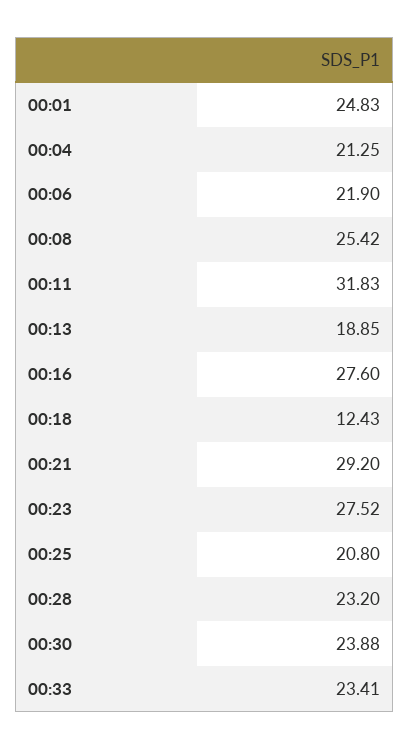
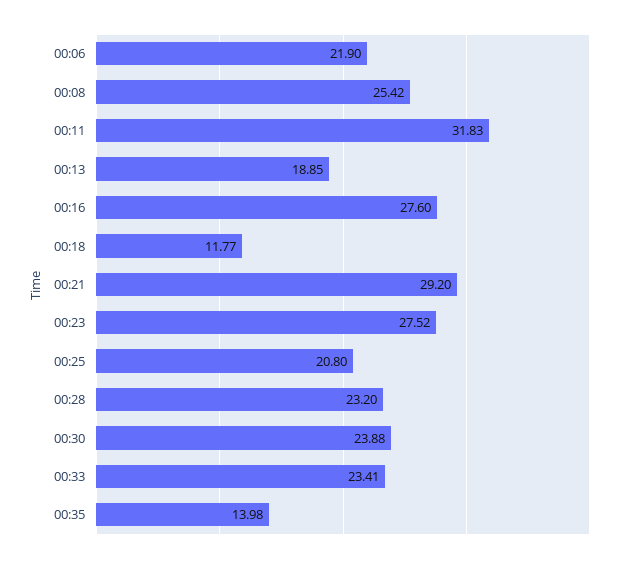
00:01: 24.83 -> none
00:04: 21.25 -> none
00:18: 12.43 -> 11.77
00:35: none -> 13.98

